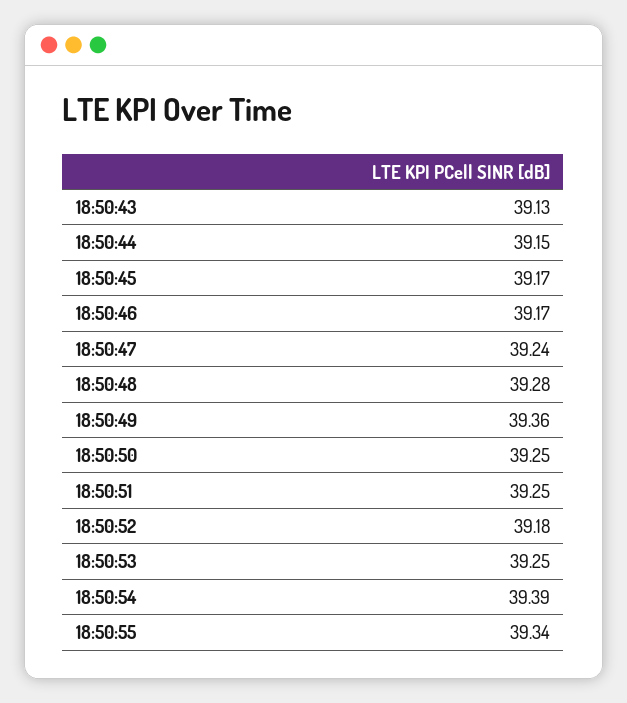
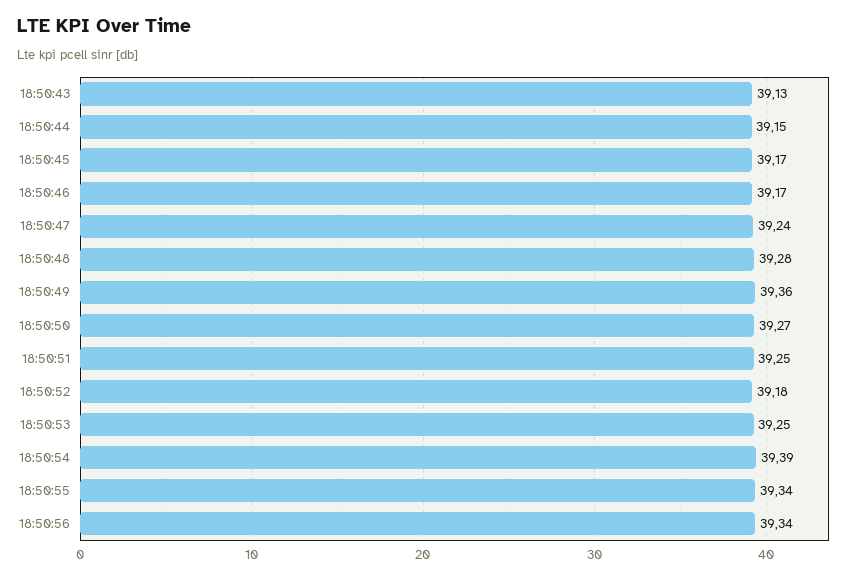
18:50:50: 39.25 -> 39.27
18:50:56: none -> 39.34

